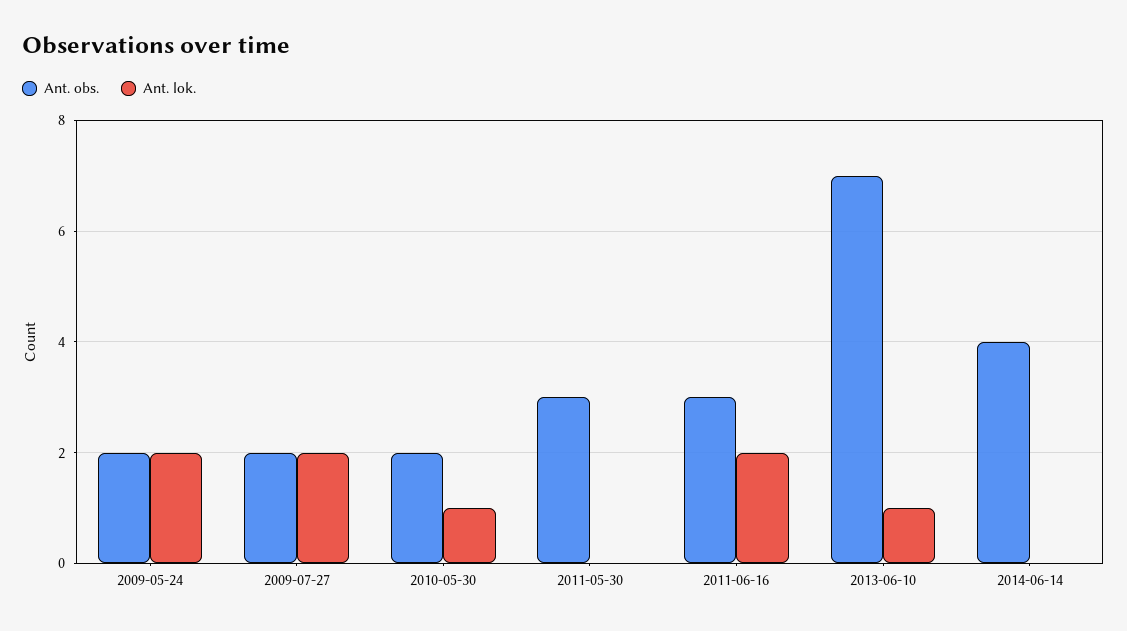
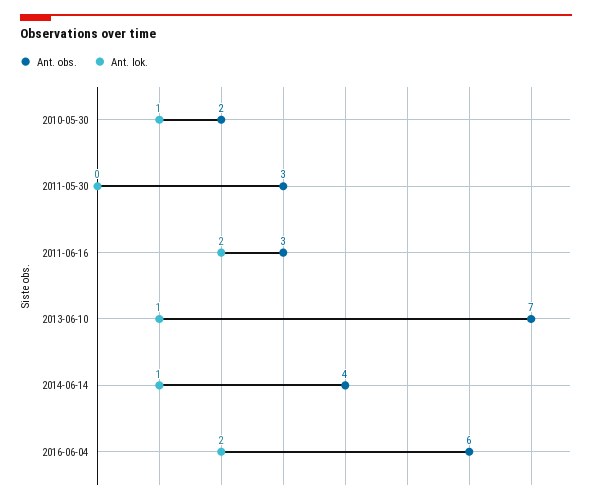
Ant. obs., 2009-05-24: 2 -> none
Ant. lok., 2009-05-24: 2 -> none
Ant. obs., 2009-07-27: 2 -> none
Ant. lok., 2009-07-27: 2 -> none
Ant. lok., 2014-06-14: 0 -> 1
Ant. obs., 2016-06-04: none -> 6
Ant. lok., 2016-06-04: none -> 2

